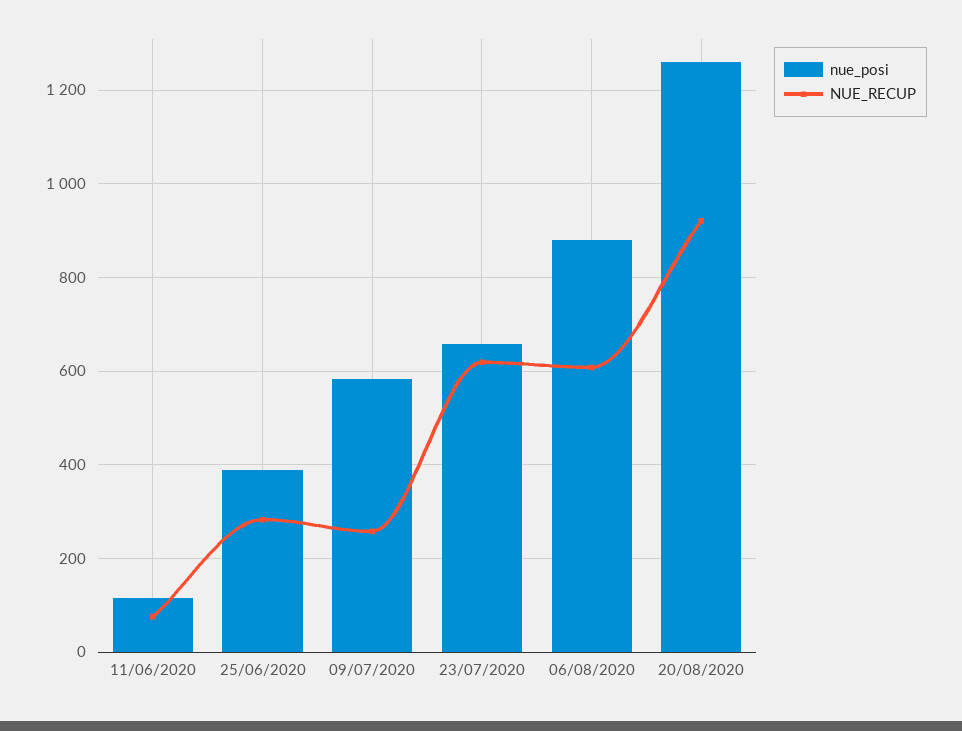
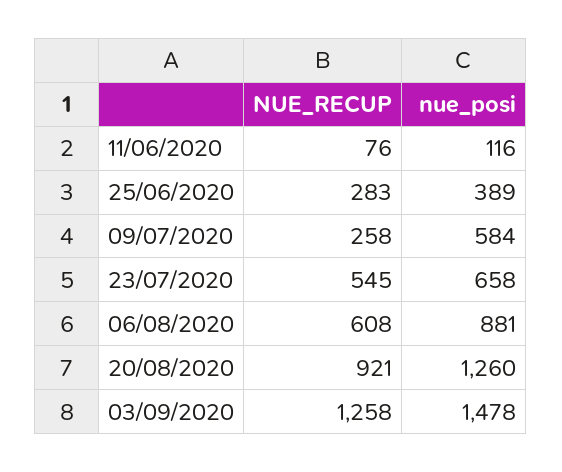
NUE_RECUP, 23/07/2020: 620 -> 545
NUE_RECUP, 03/09/2020: none -> 1258
nue_posi, 03/09/2020: none -> 1478

